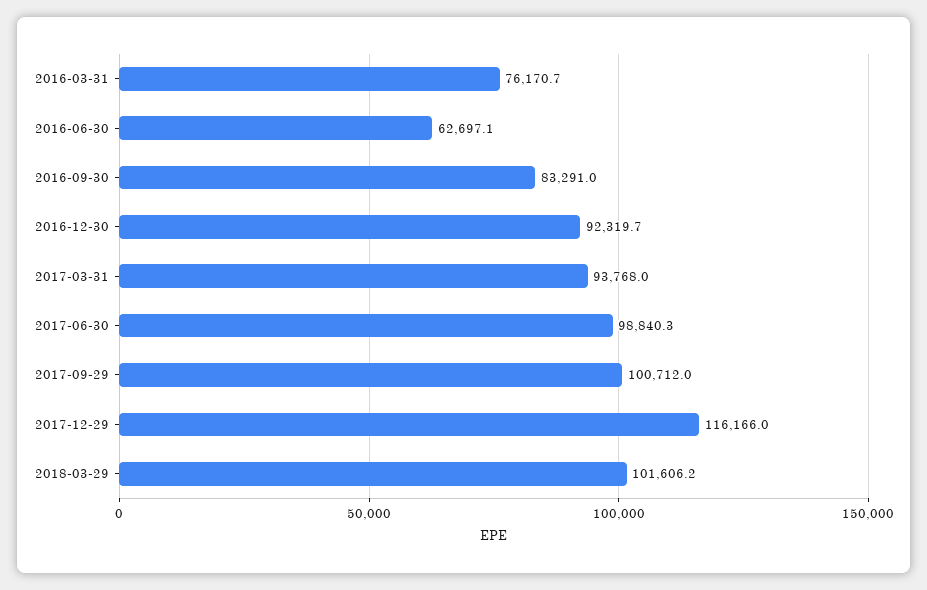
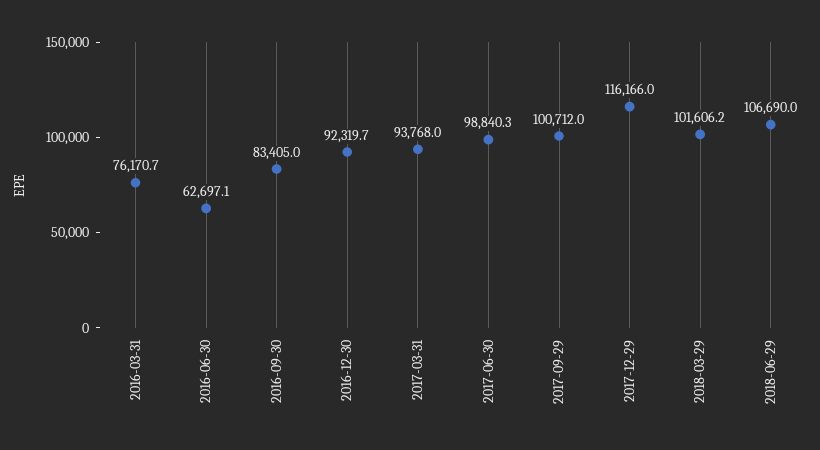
2016-09-30: 83291 -> 83405
2018-06-29: none -> 106690

